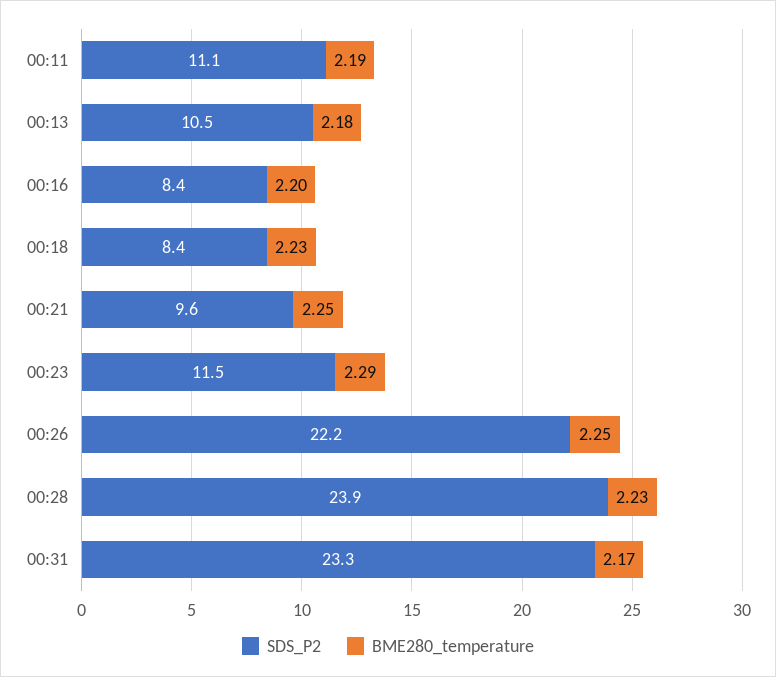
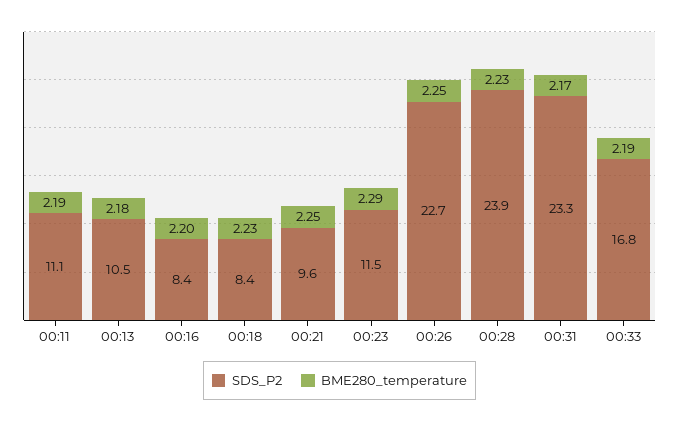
SDS_P2, 00:26: 22.2 -> 22.7
SDS_P2, 00:33: none -> 16.8
BME280_temperature, 00:33: none -> 2.19

